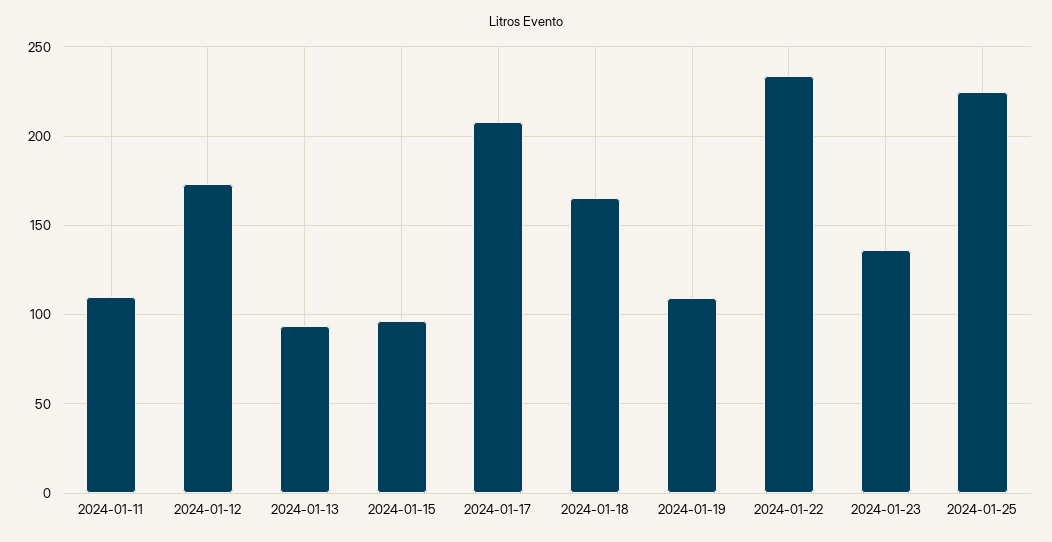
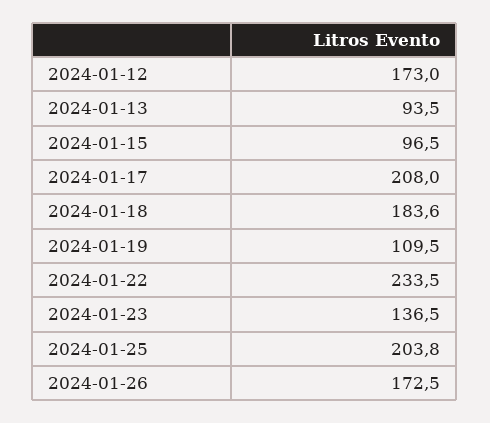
2024-01-11: 110 -> none
2024-01-18: 165 -> 183.6
2024-01-25: 225 -> 203.8
2024-01-26: none -> 172.5

